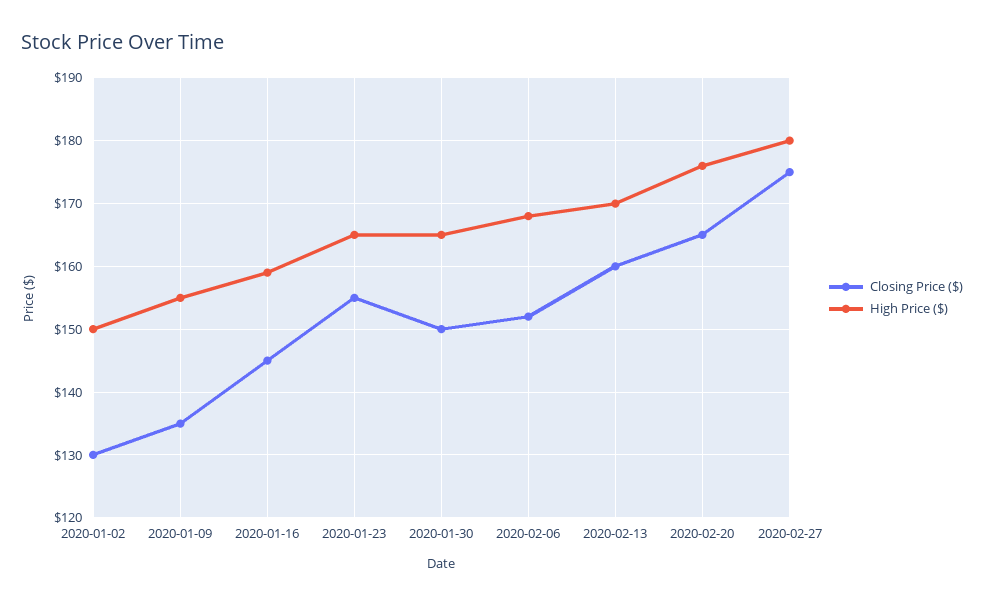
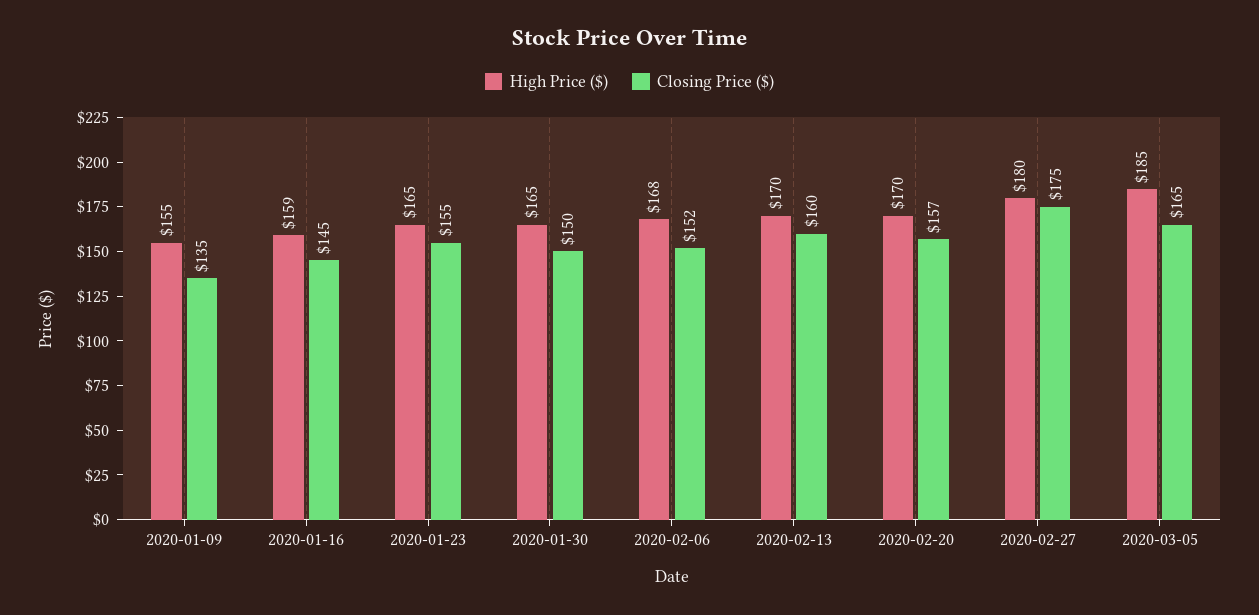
Closing Price ($), 2020-01-02: 130 -> none
High Price ($), 2020-01-02: 150 -> none
Closing Price ($), 2020-02-20: 165 -> 157
High Price ($), 2020-02-20: 176 -> 170
High Price ($), 2020-03-05: none -> 185
Closing Price ($), 2020-03-05: none -> 165

